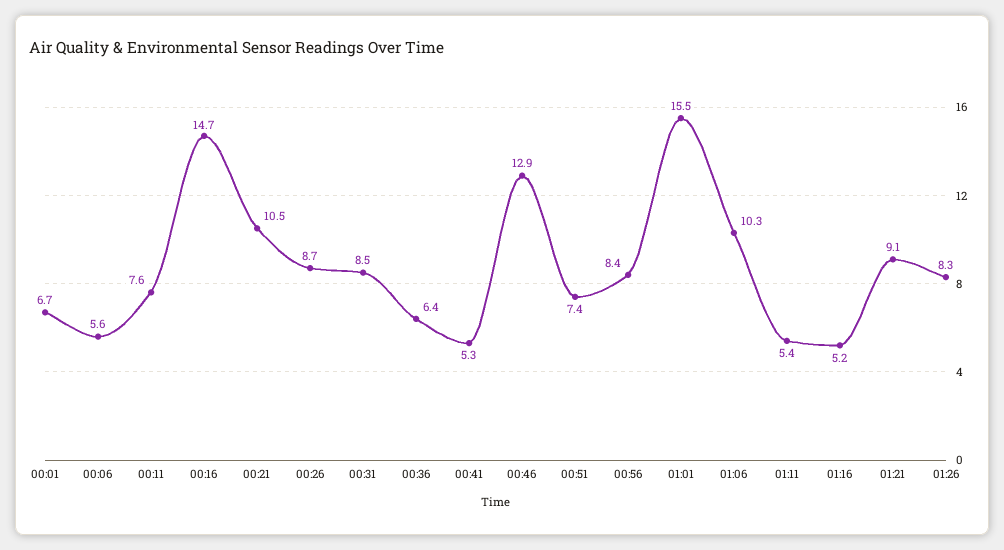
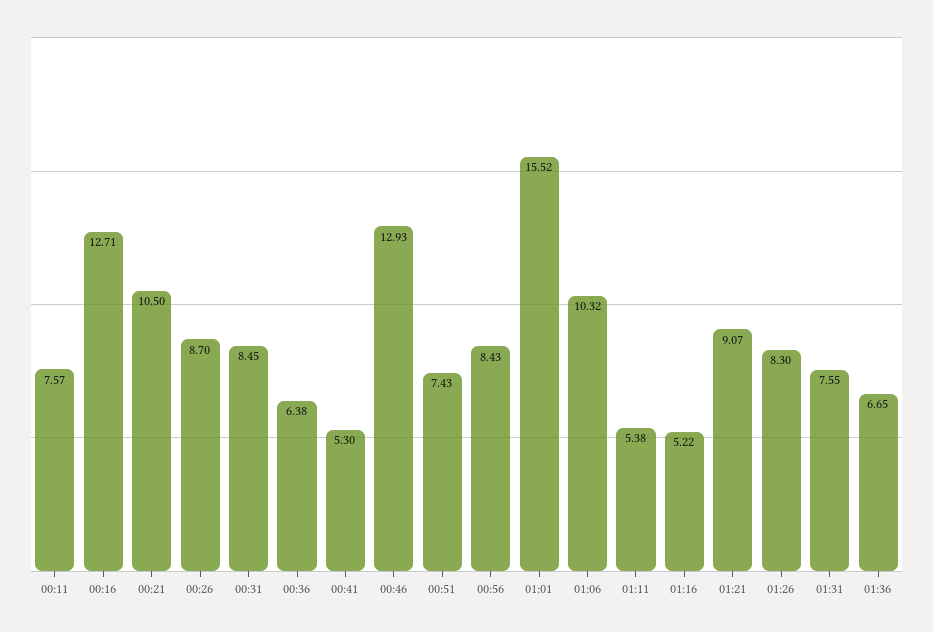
00:01: 6.7 -> none
00:06: 5.6 -> none
00:16: 14.7 -> 12.71
01:31: none -> 7.55
01:36: none -> 6.65

